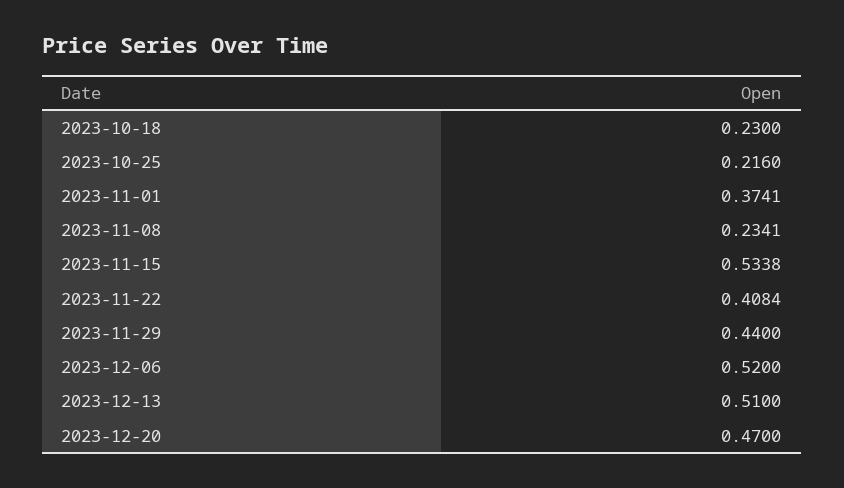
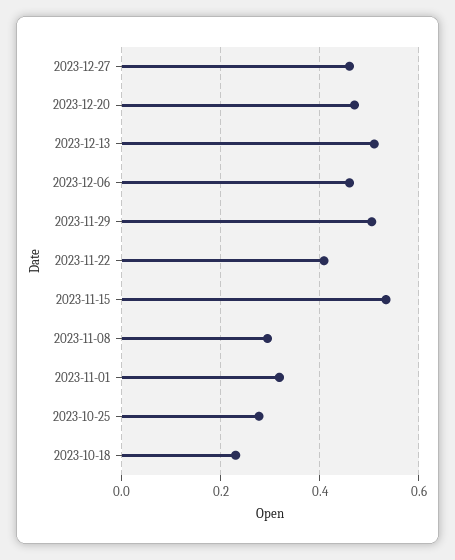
2023-10-25: 0.216 -> 0.28
2023-11-01: 0.3741 -> 0.32
2023-11-08: 0.2341 -> 0.3
2023-11-29: 0.44 -> 0.5
2023-12-06: 0.52 -> 0.46
2023-12-27: none -> 0.46

